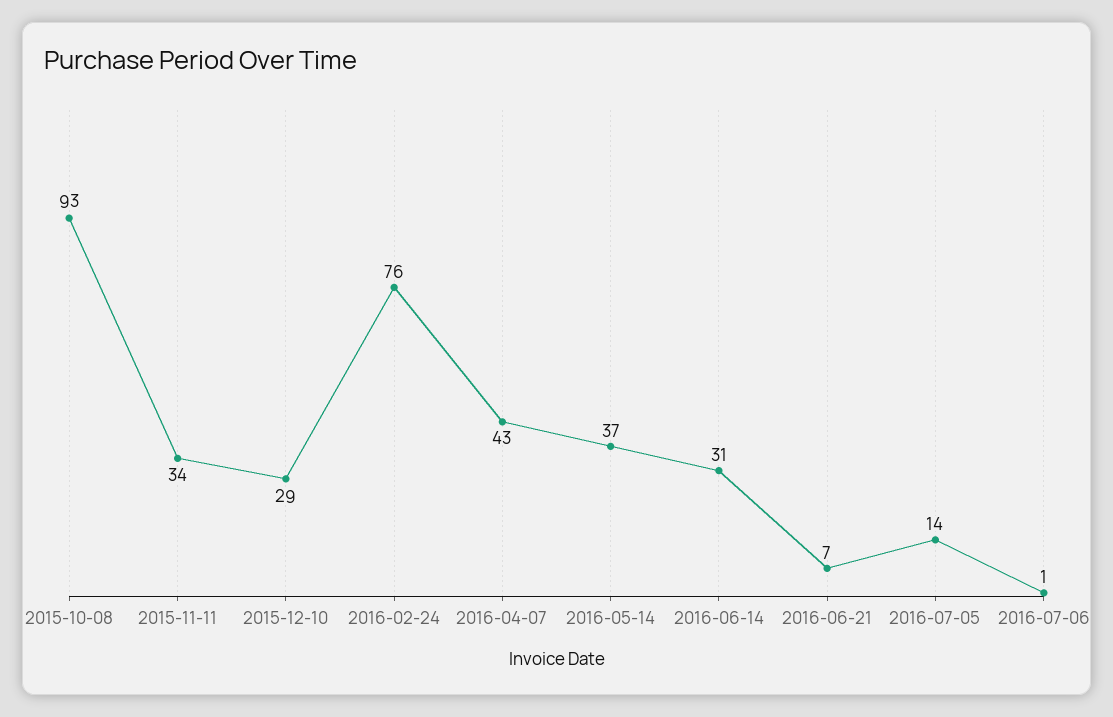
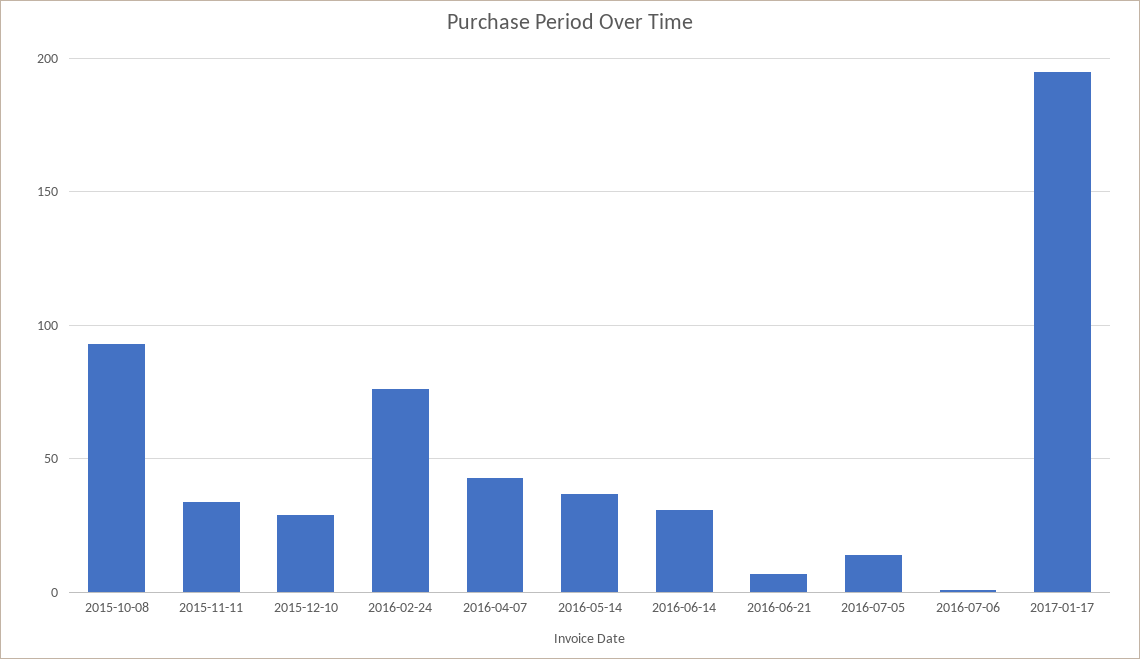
2017-01-17: none -> 195

